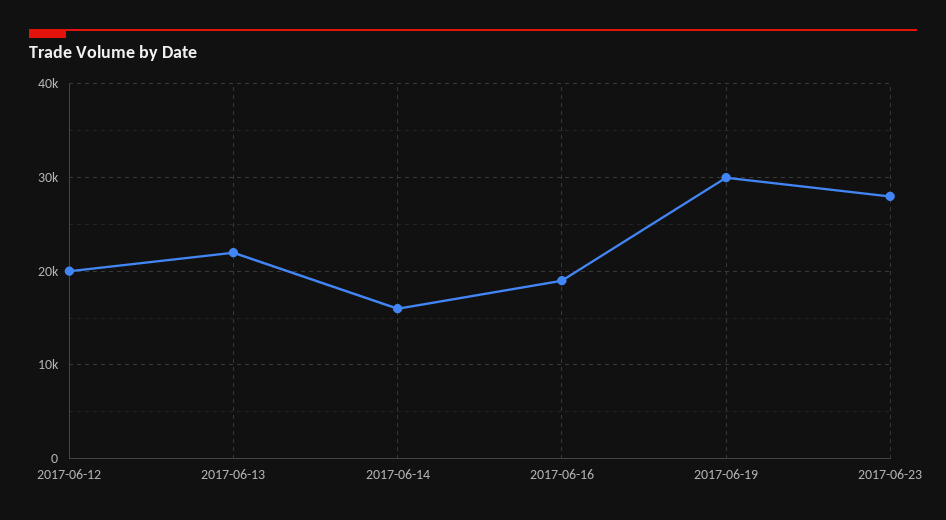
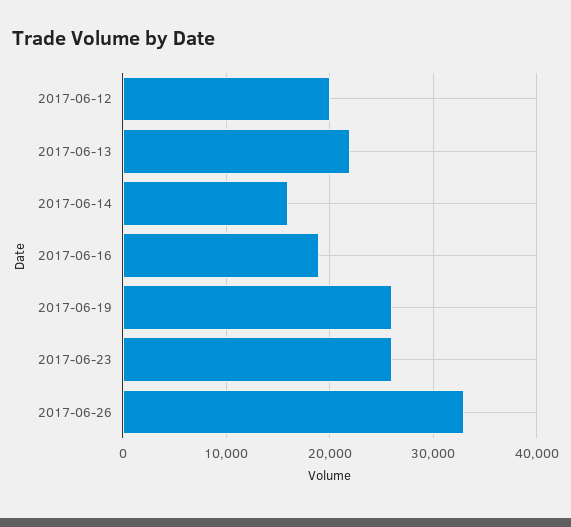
2017-06-19: 30000 -> 26000
2017-06-23: 28000 -> 26000
2017-06-26: none -> 33000

